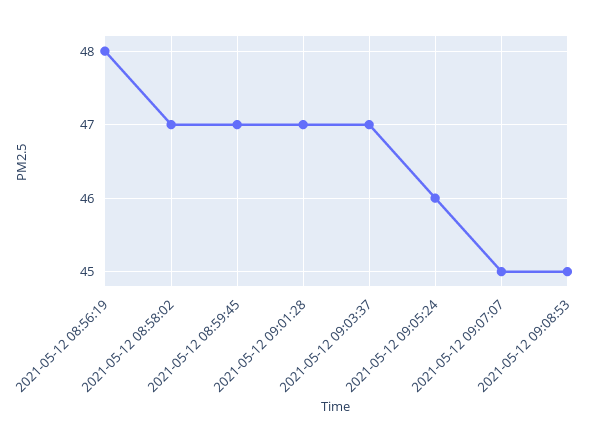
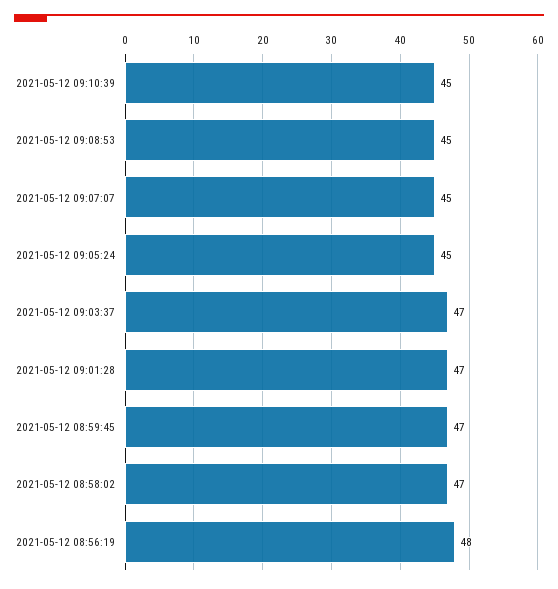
2021-05-12 09:05:24: 46 -> 45
2021-05-12 09:10:39: none -> 45

